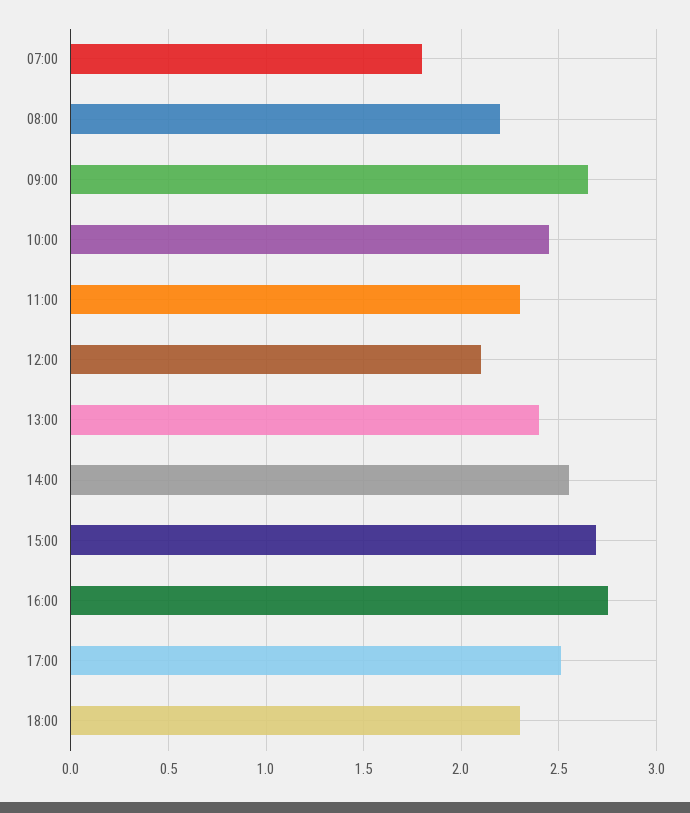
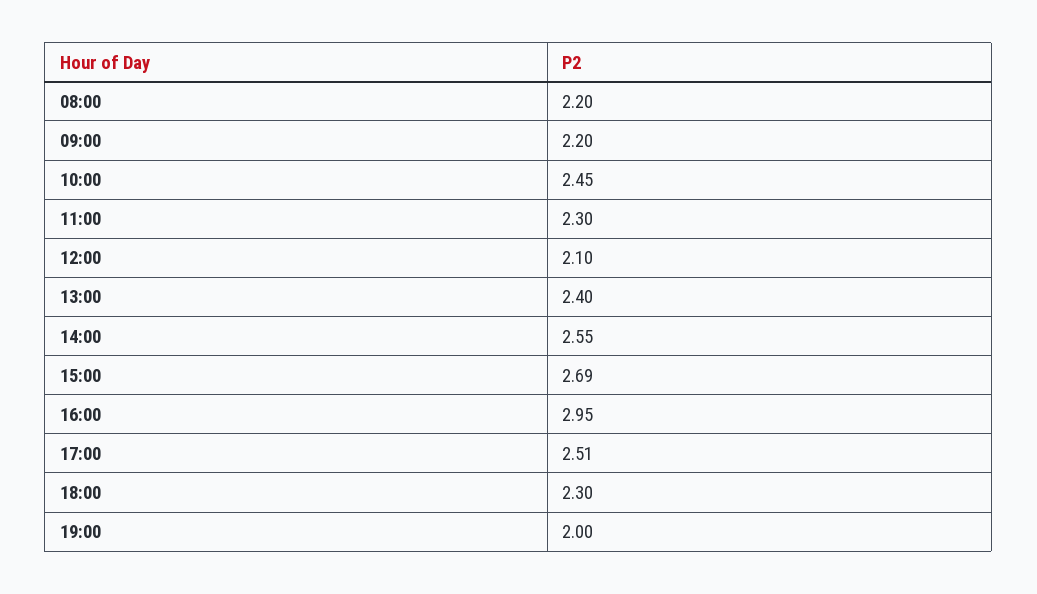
07:00: 1.8 -> none
09:00: 2.65 -> 2.2
16:00: 2.75 -> 2.95
19:00: none -> 2

